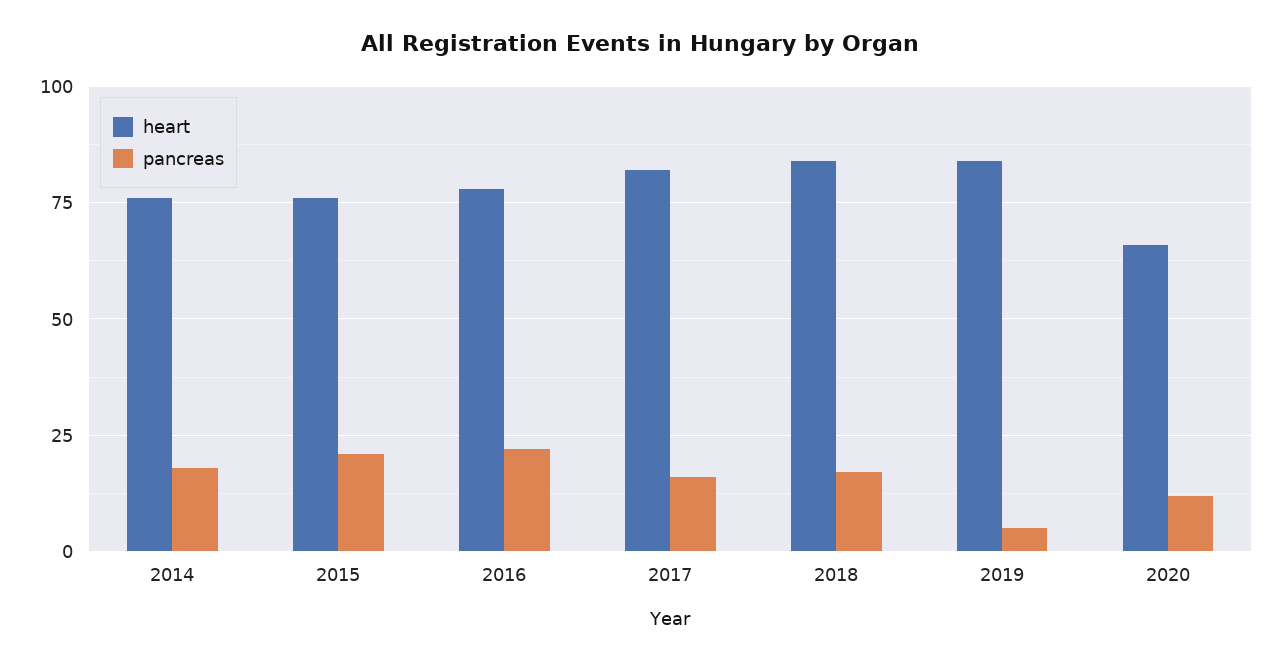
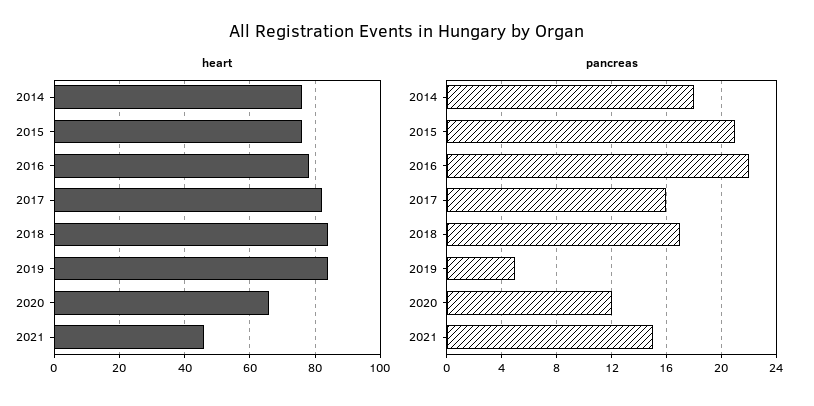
heart, 2021: none -> 45
pancreas, 2021: none -> 15

